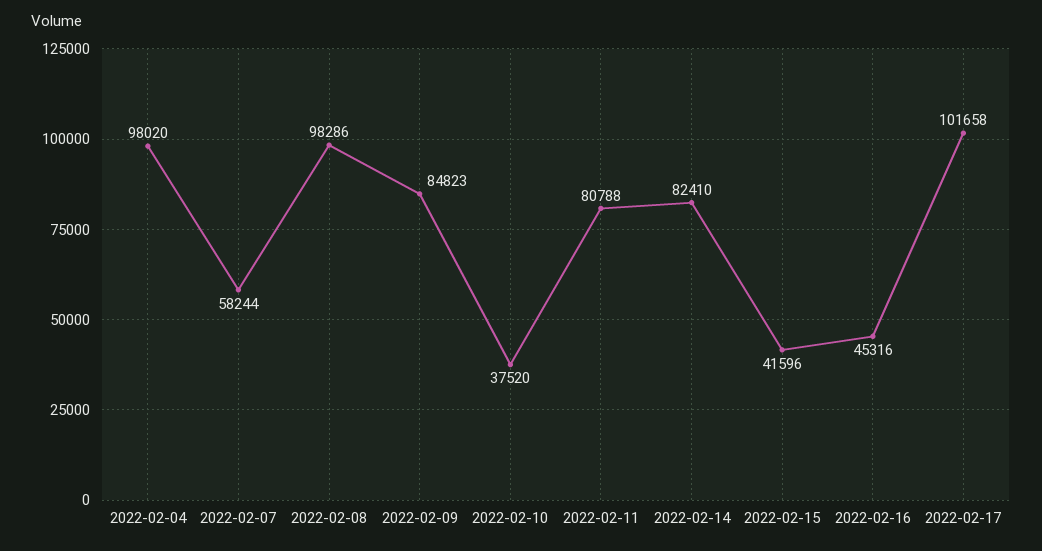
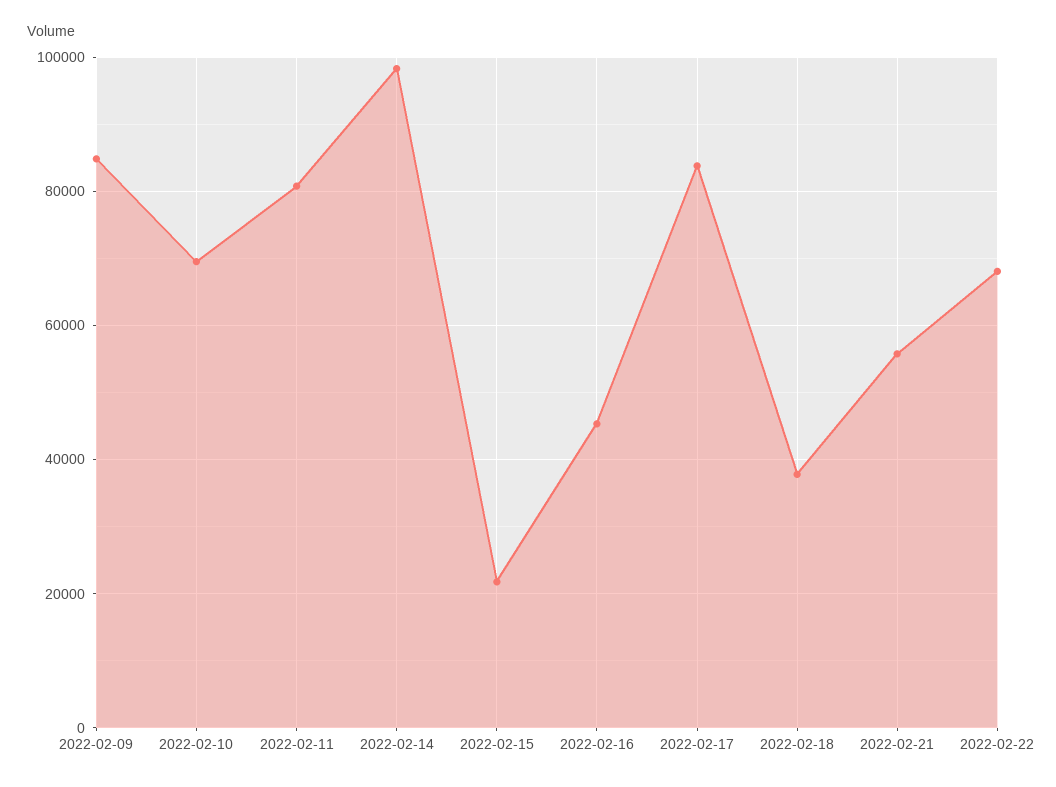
2022-02-04: 98020 -> none
2022-02-07: 58244 -> none
2022-02-08: 98286 -> none
2022-02-10: 37520 -> 70000
2022-02-14: 82410 -> 98000
2022-02-15: 41596 -> 22000
2022-02-17: 101658 -> 84000
2022-02-18: none -> 38000
2022-02-21: none -> 56000
2022-02-22: none -> 68000

